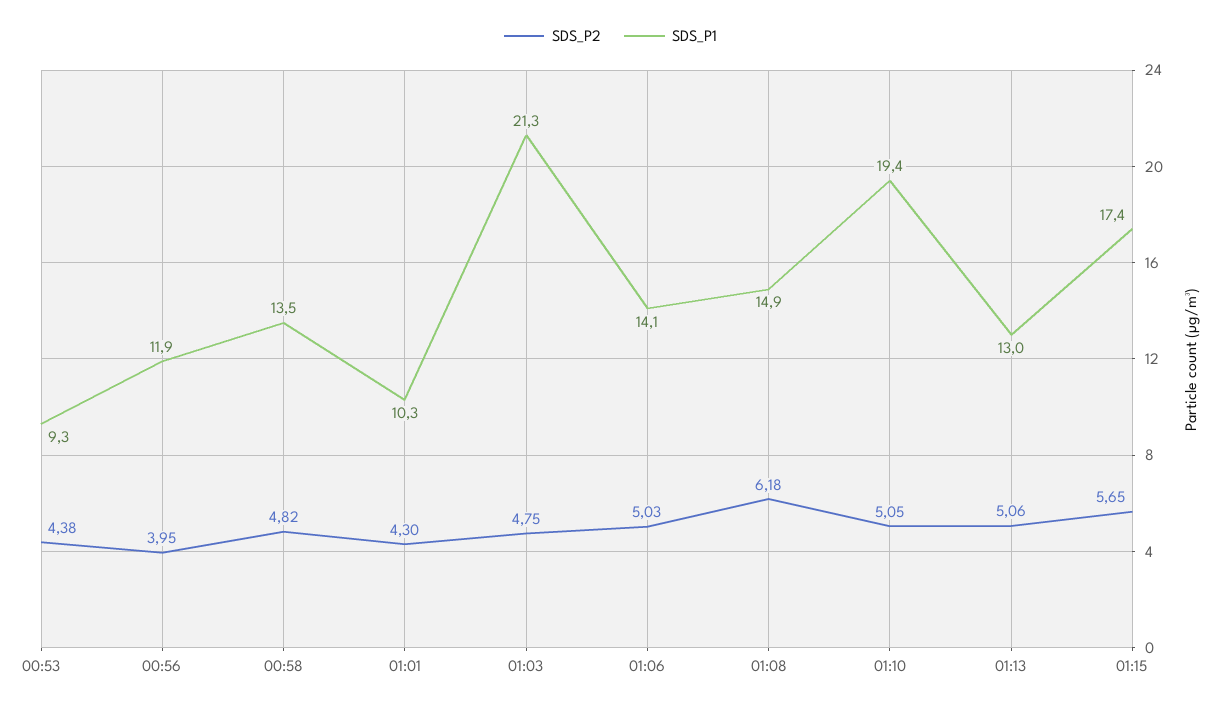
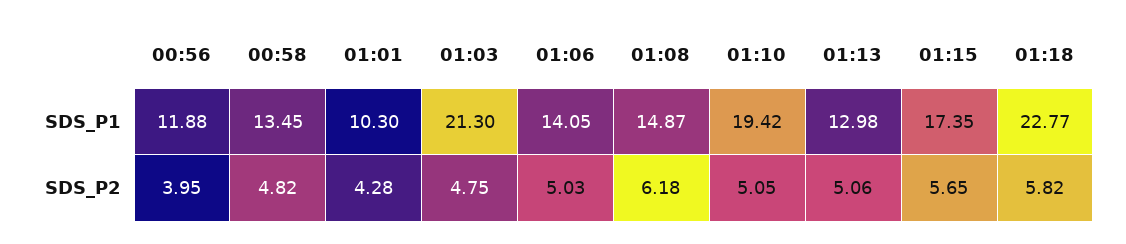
SDS_P2, 00:53: 4.38 -> none
SDS_P1, 00:53: 9.3 -> none
SDS_P2, 01:01: 4.3 -> 4.28
SDS_P1, 01:18: none -> 22.77
SDS_P2, 01:18: none -> 5.82

